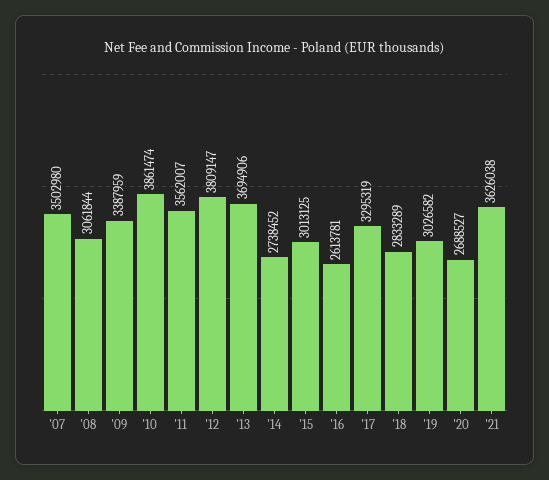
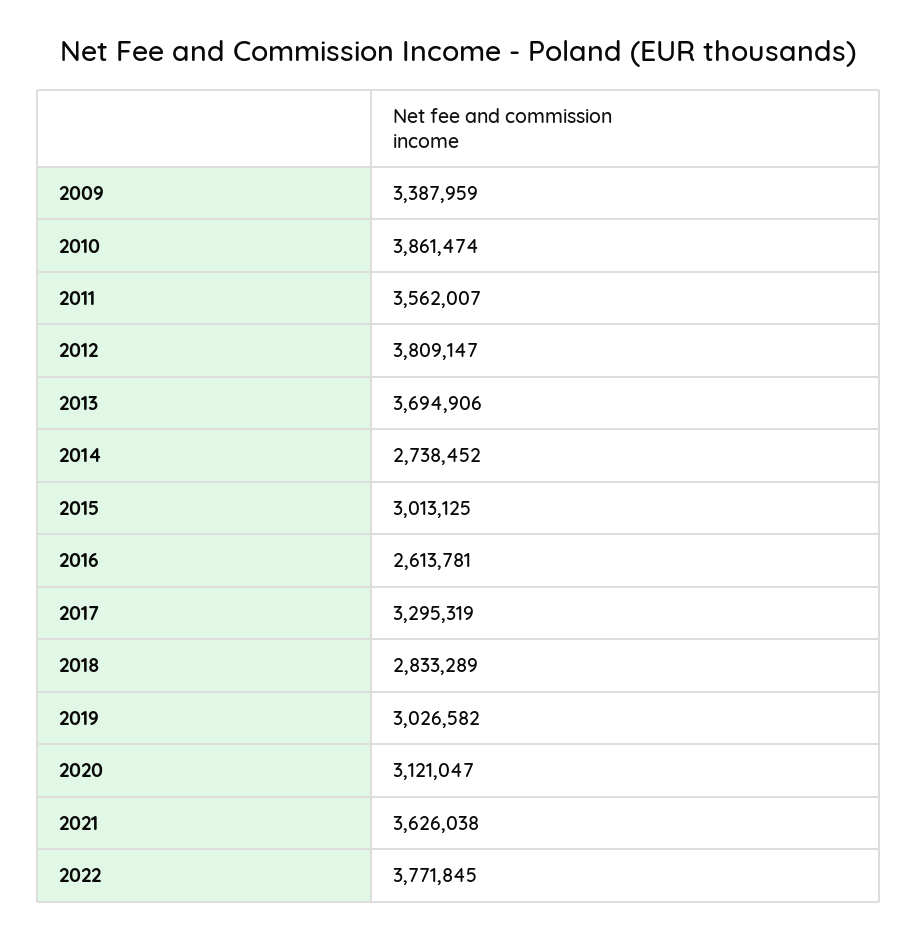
'07: 3502980 -> none
'08: 3061844 -> none
'20: 2688527 -> 3121047
2022: none -> 3771845

